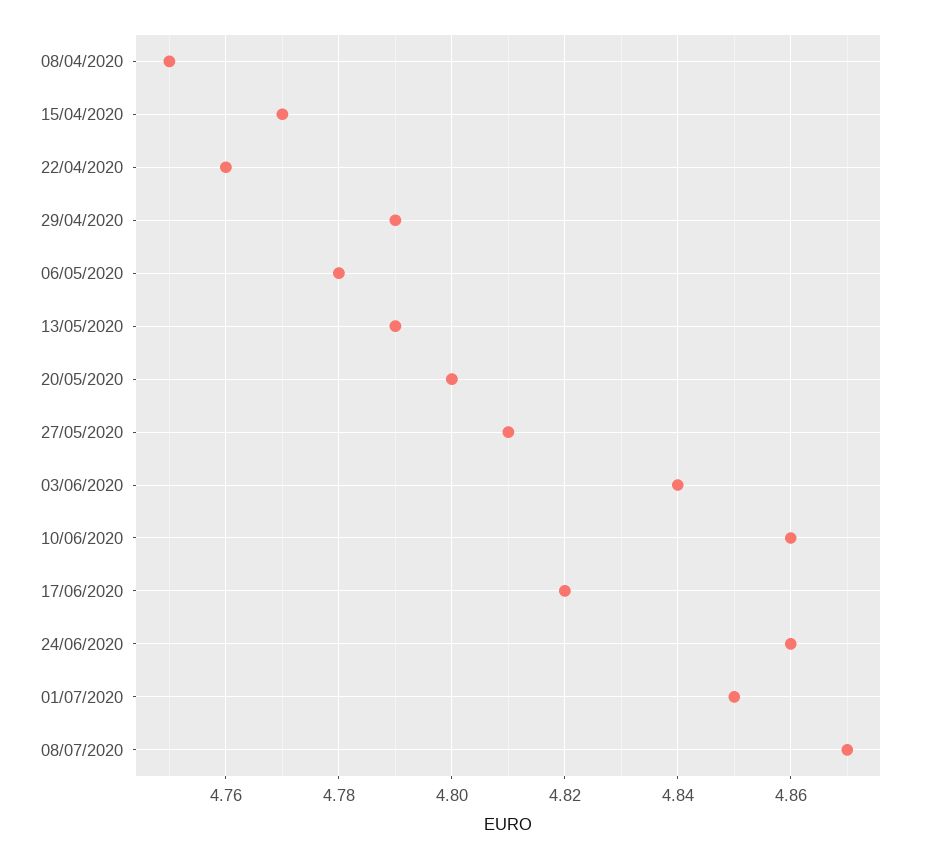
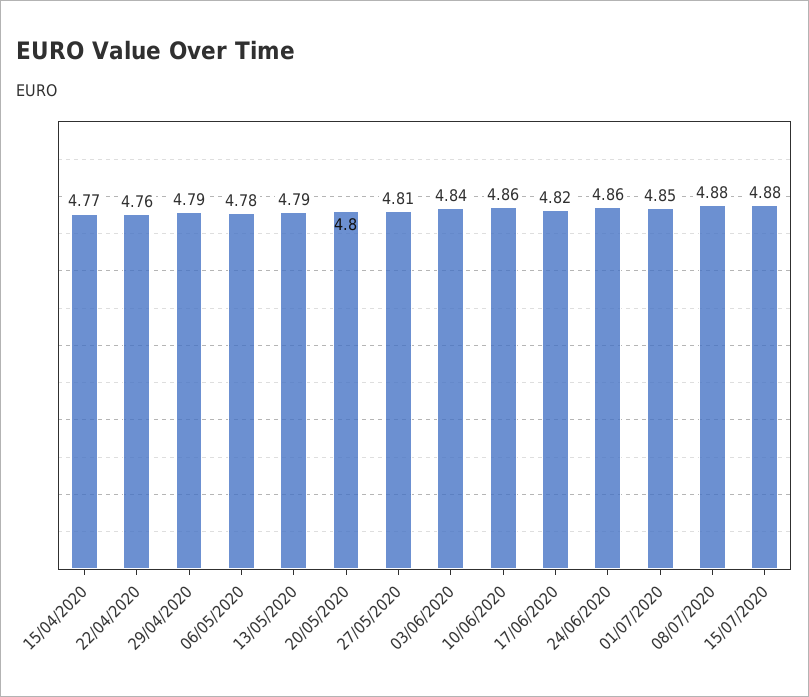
08/04/2020: 4.75 -> none
08/07/2020: 4.87 -> 4.88
15/07/2020: none -> 4.88

